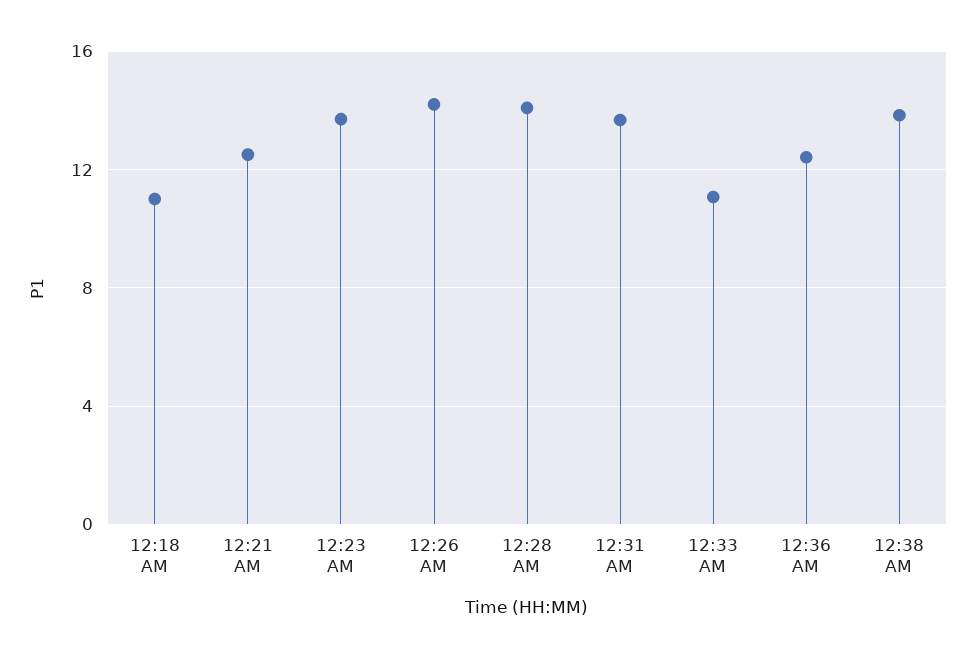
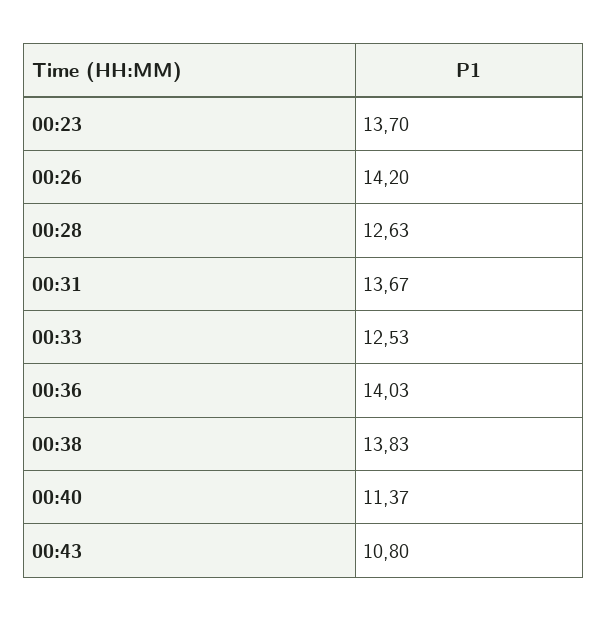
12:18 AM: 11 -> none
12:21 AM: 12.5 -> none
12:28 AM: 14 -> 12.63
12:33 AM: 11 -> 12.53
12:36 AM: 12.5 -> 14.03
00:40: none -> 11.37
00:43: none -> 10.8

